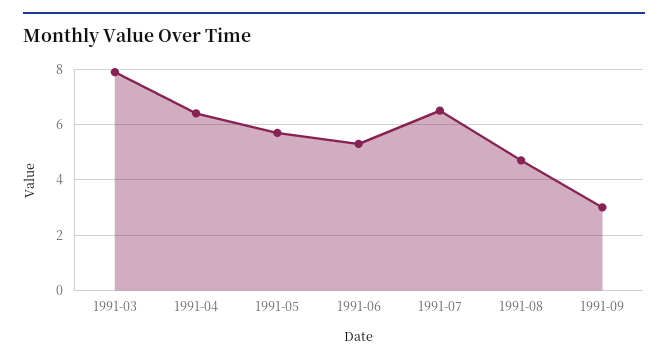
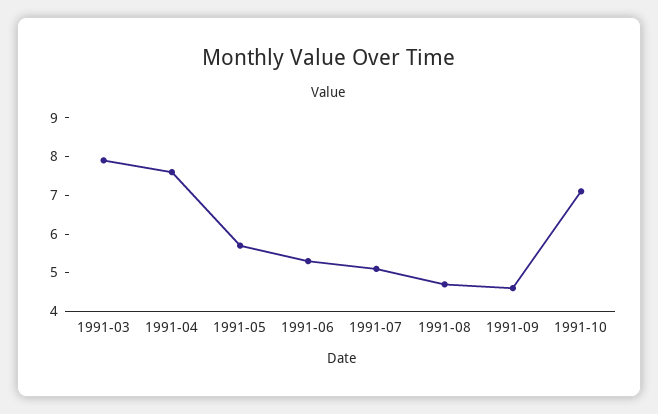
1991-04: 6.5 -> 7.5
1991-07: 6.5 -> 5
1991-09: 3 -> 4.5
1991-10: none -> 7

